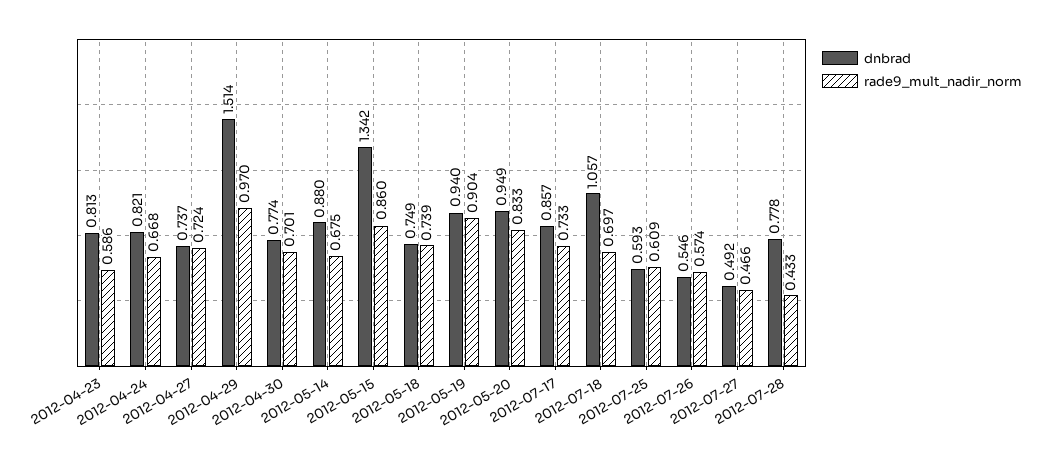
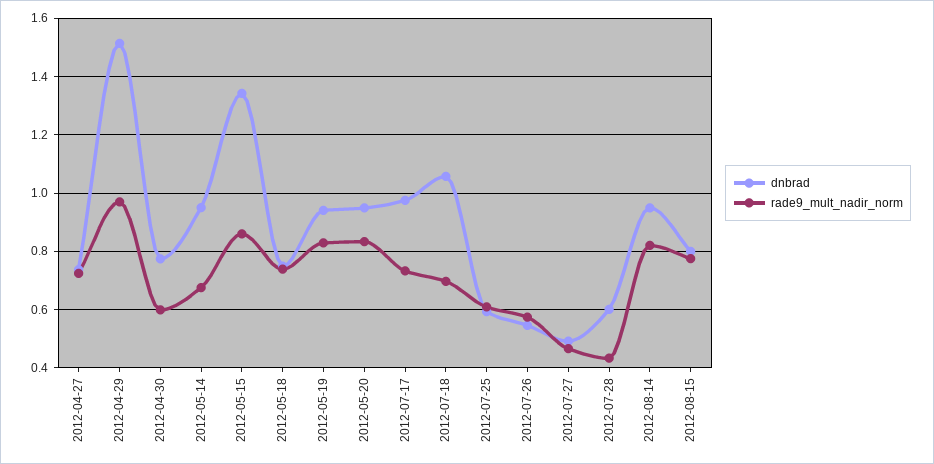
dnbrad, 2012-04-23: 0.813 -> none
rade9_mult_nadir_norm, 2012-04-23: 0.586 -> none
dnbrad, 2012-04-24: 0.821 -> none
rade9_mult_nadir_norm, 2012-04-24: 0.668 -> none
rade9_mult_nadir_norm, 2012-04-30: 0.701 -> 0.6
dnbrad, 2012-05-14: 0.88 -> 0.95
rade9_mult_nadir_norm, 2012-05-19: 0.904 -> 0.825
dnbrad, 2012-07-17: 0.857 -> 0.975
dnbrad, 2012-07-28: 0.778 -> 0.6
dnbrad, 2012-08-14: none -> 0.95
rade9_mult_nadir_norm, 2012-08-14: none -> 0.825
dnbrad, 2012-08-15: none -> 0.8
rade9_mult_nadir_norm, 2012-08-15: none -> 0.775

